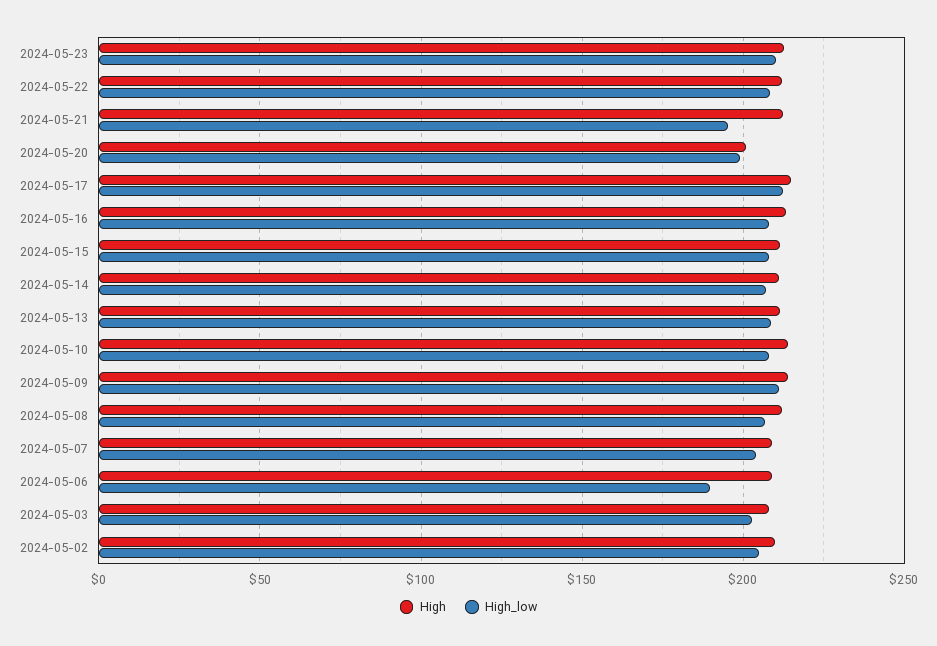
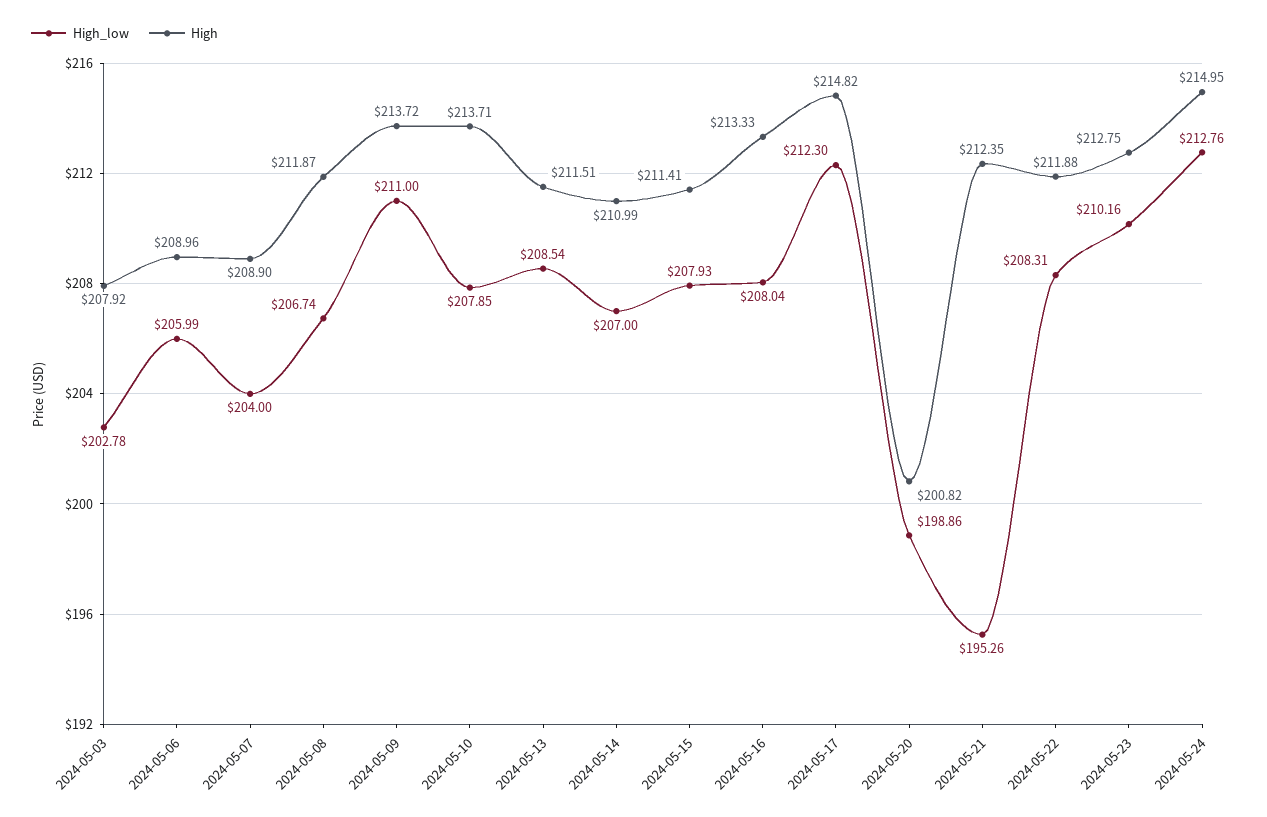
High_low, 2024-05-06: 190 -> 205.99
High, 2024-05-02: 210 -> none
High_low, 2024-05-02: 205 -> none
High_low, 2024-05-24: none -> 212.76
High, 2024-05-24: none -> 214.95

